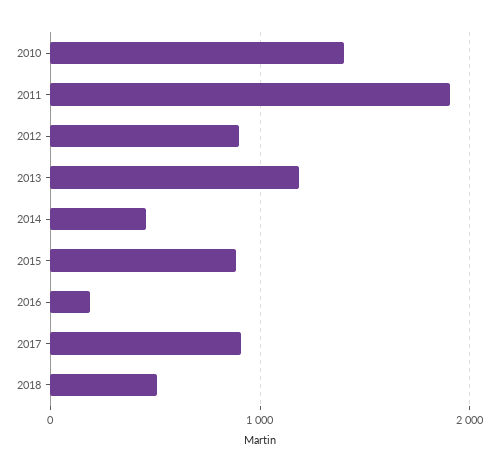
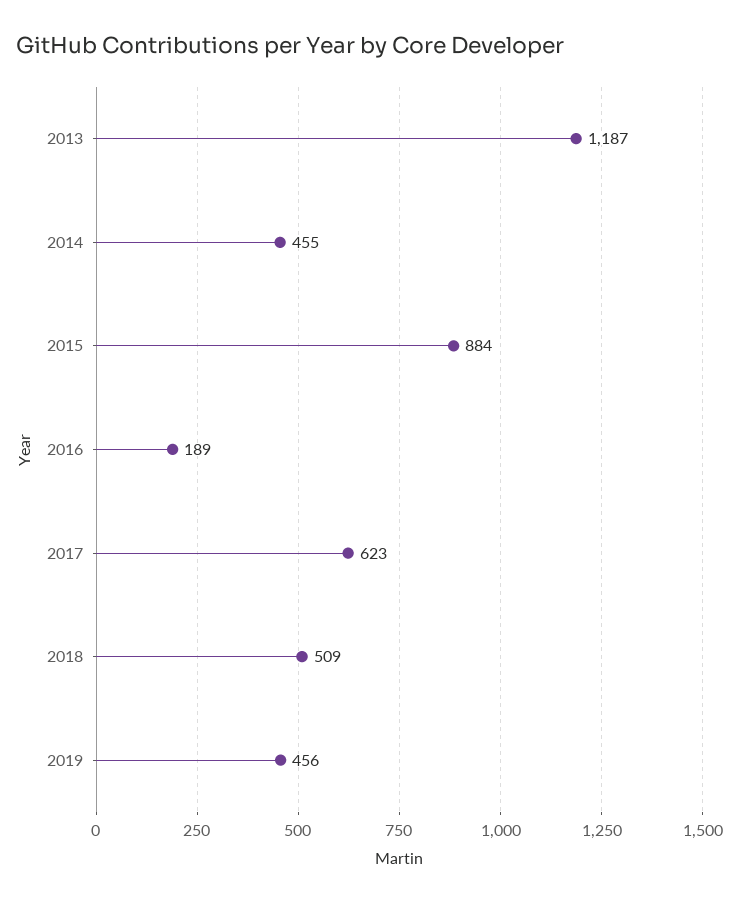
2010: 1400 -> none
2011: 1900 -> none
2012: 900 -> none
2017: 900 -> 623
2019: none -> 456

